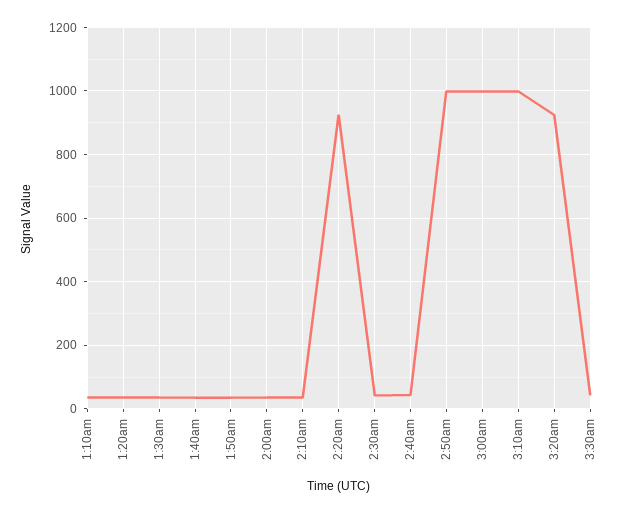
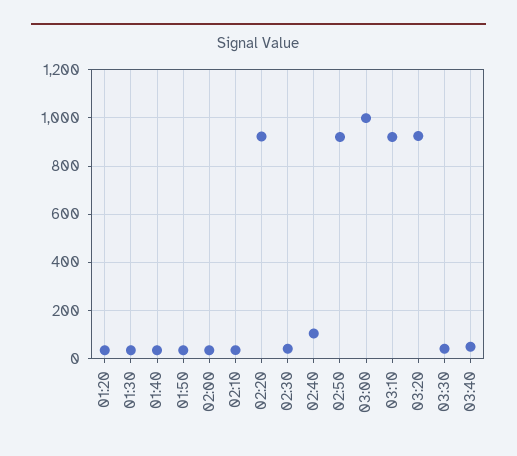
1:10am: 40 -> none
2:40am: 40 -> 100
2:50am: 1000 -> 925
3:10am: 1000 -> 925
03:40: none -> 50

